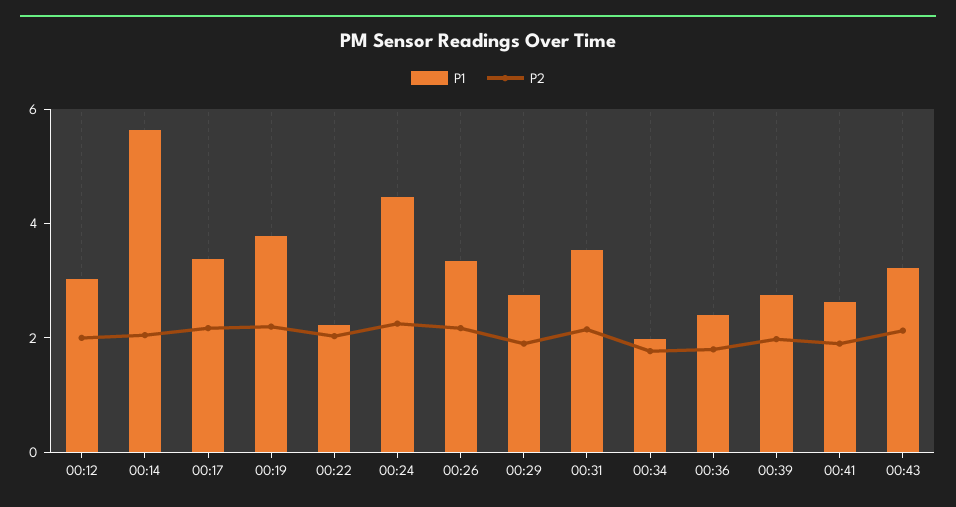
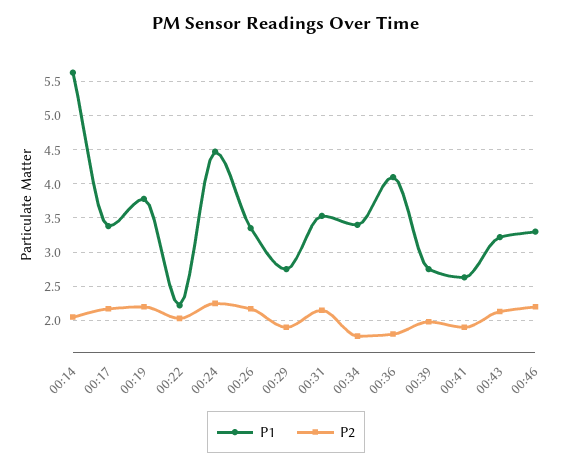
P1, 00:12: 3 -> none
P2, 00:12: 2 -> none
P1, 00:34: 2 -> 3.4
P1, 00:36: 2.5 -> 4.1
P1, 00:46: none -> 3.3
P2, 00:46: none -> 2.2

